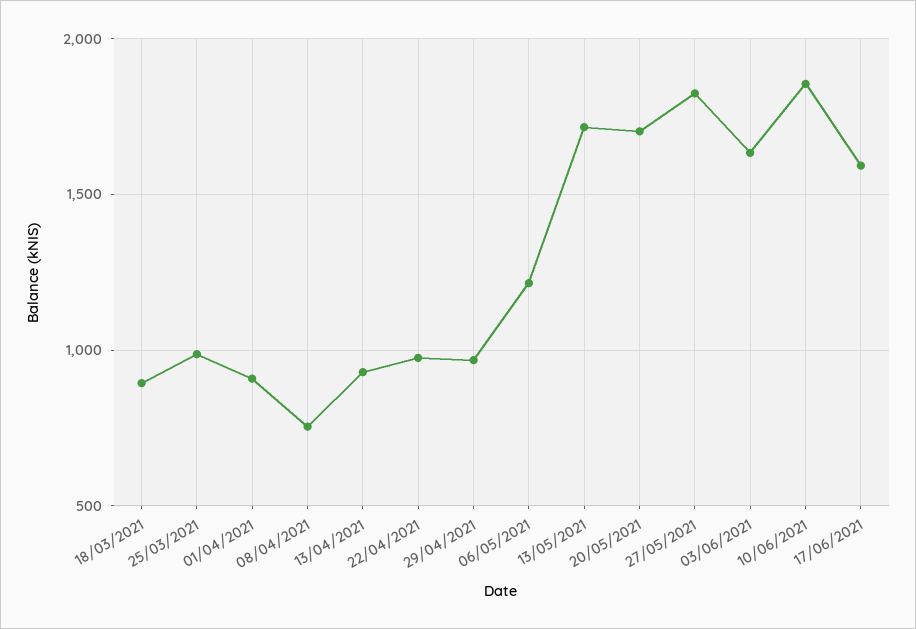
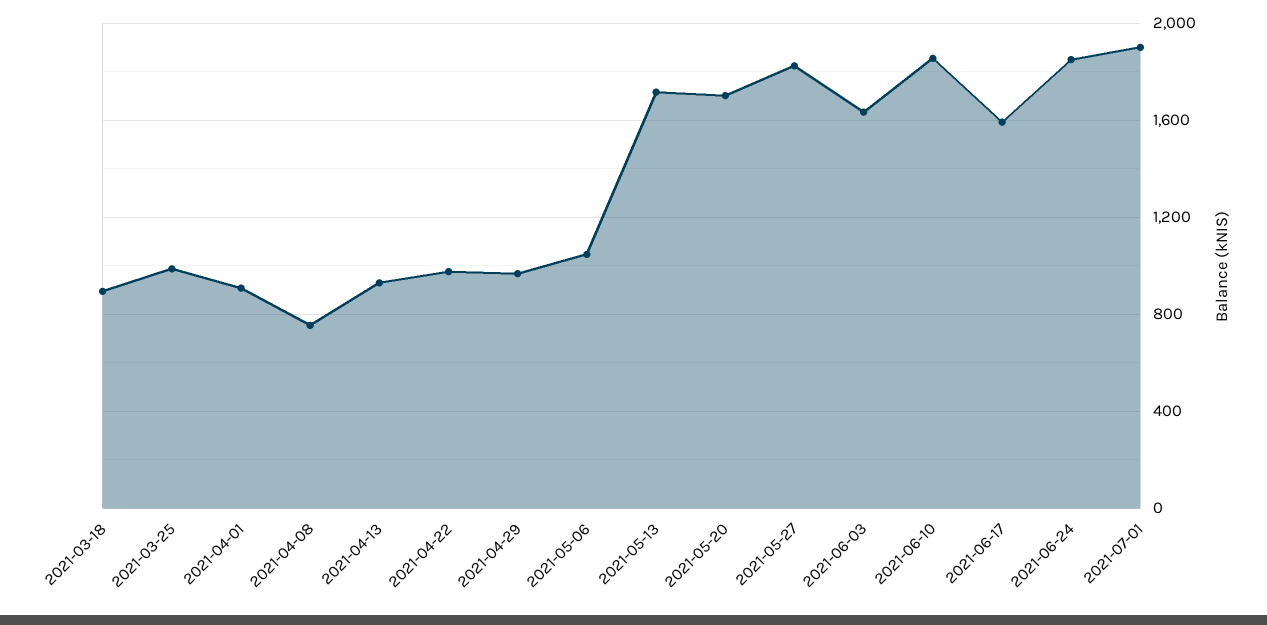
06/05/2021: 1200 -> 1050
2021-06-24: none -> 1850
2021-07-01: none -> 1900

